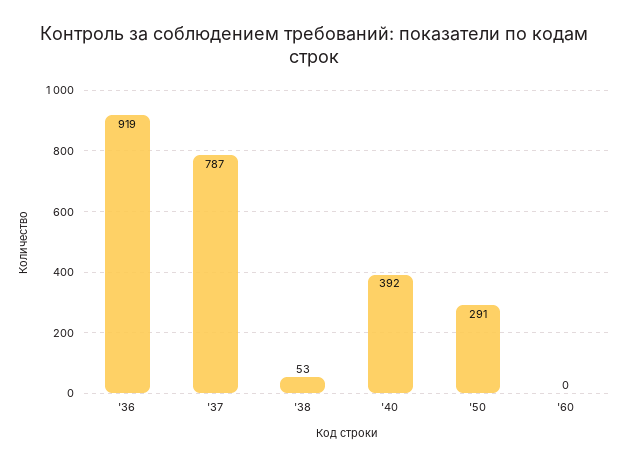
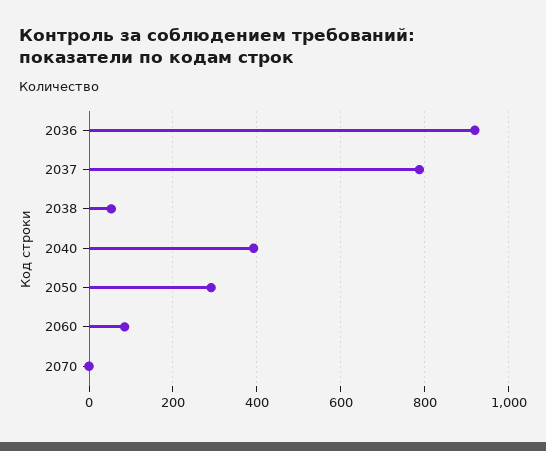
'60: 0 -> 80
2070: none -> 0

